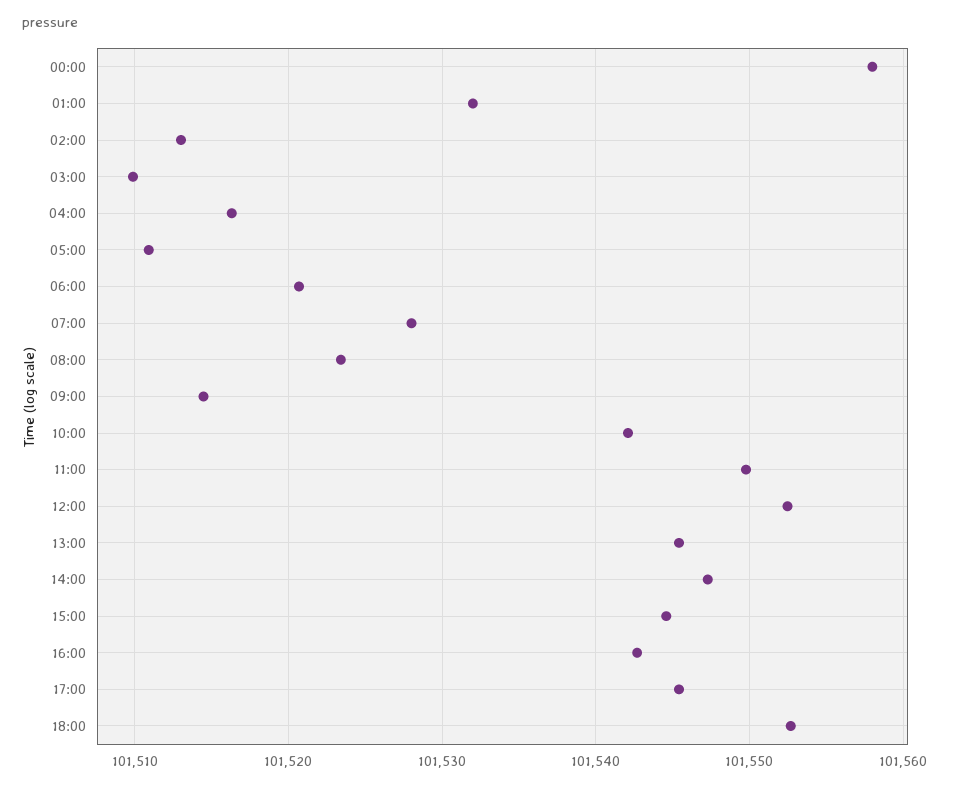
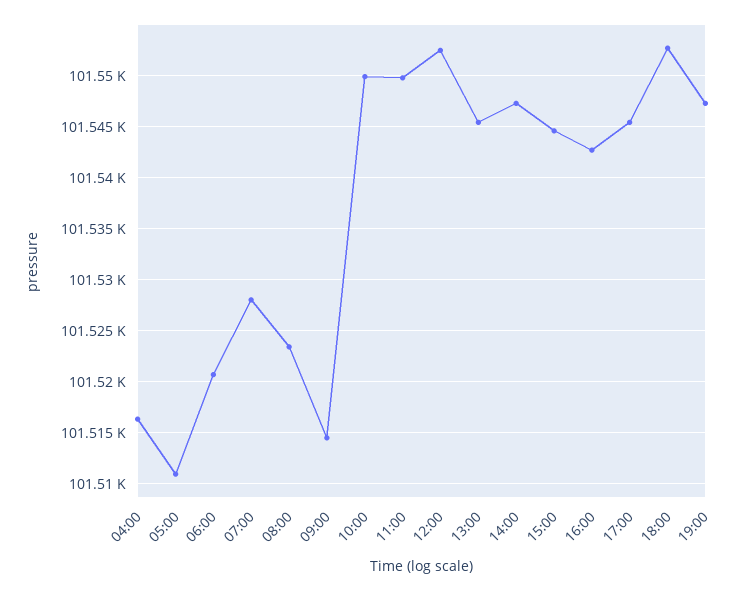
00:00: 101558 -> none
01:00: 101532 -> none
02:00: 101513 -> none
03:00: 101510 -> none
10:00: 101542 -> 101550
19:00: none -> 101547

